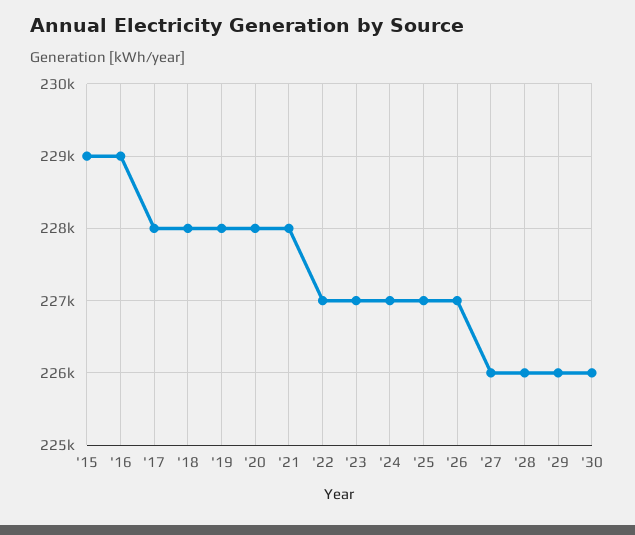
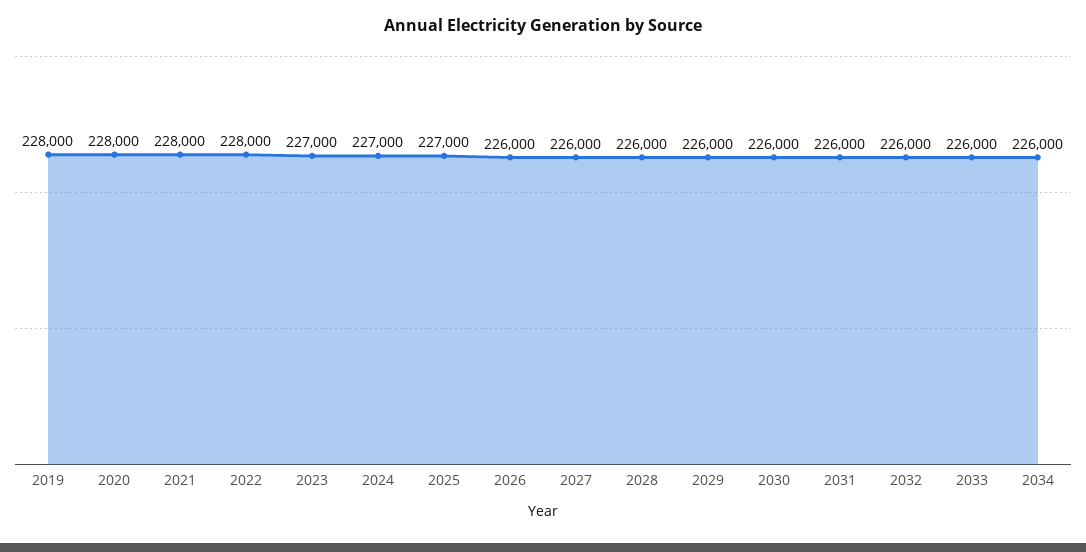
'15: 229000 -> none
'16: 229000 -> none
'17: 228000 -> none
'18: 228000 -> none
'22: 227000 -> 228000
'26: 227000 -> 226000
2031: none -> 226000
2032: none -> 226000
2033: none -> 226000
2034: none -> 226000

